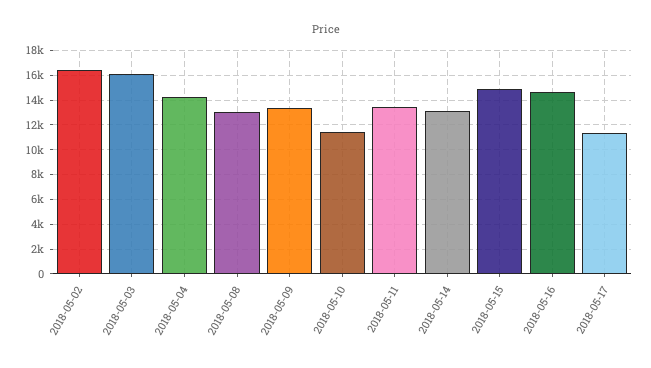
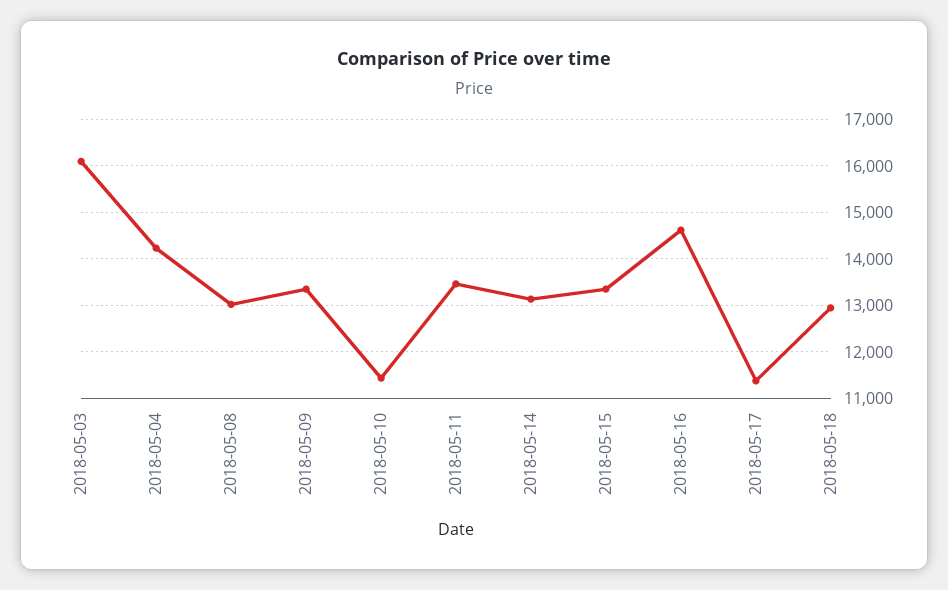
2018-05-02: 16500 -> none
2018-05-15: 15000 -> 13400
2018-05-18: none -> 13000

